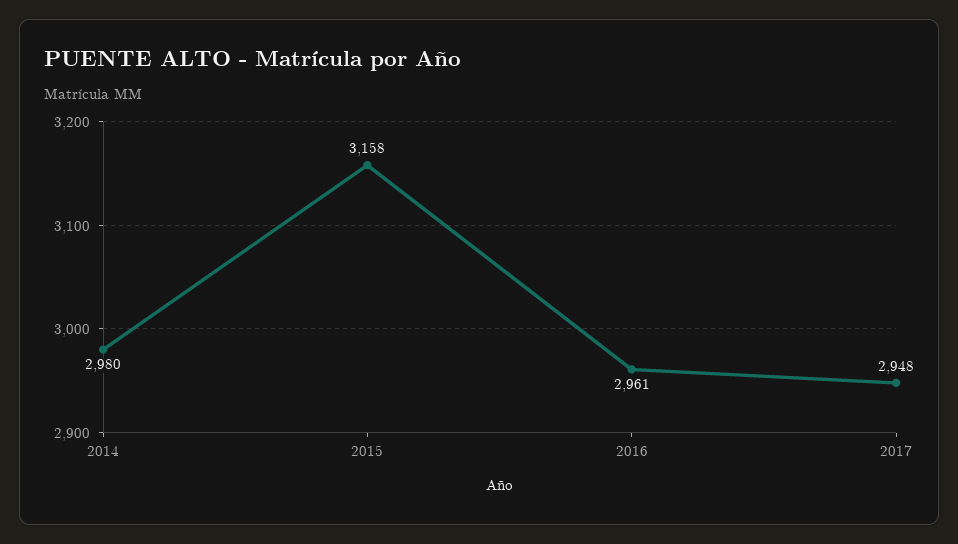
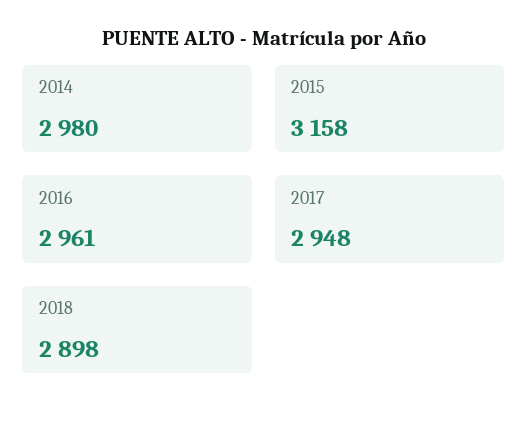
2018: none -> 2898

